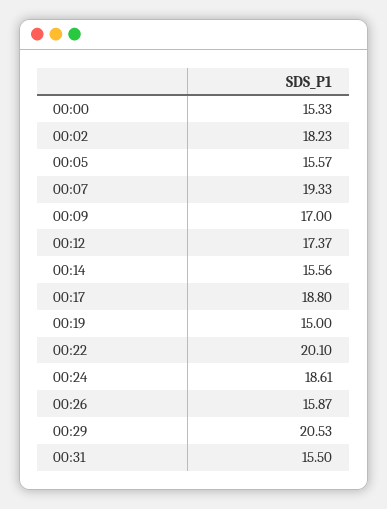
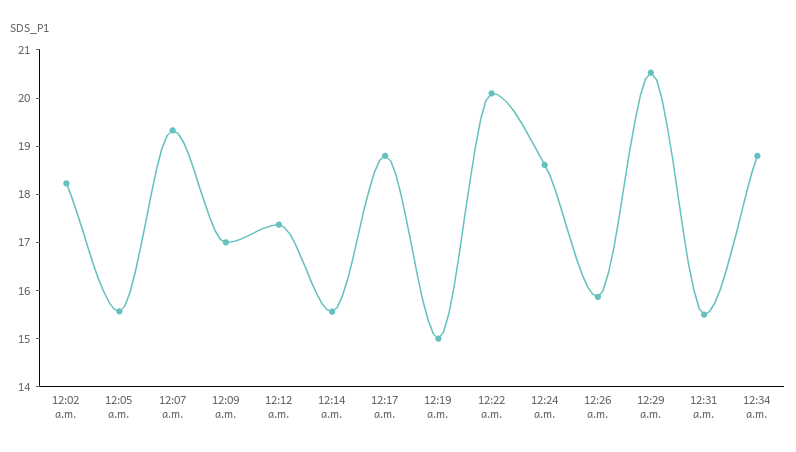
00:00: 15.33 -> none
12:34 a.m.: none -> 18.8

